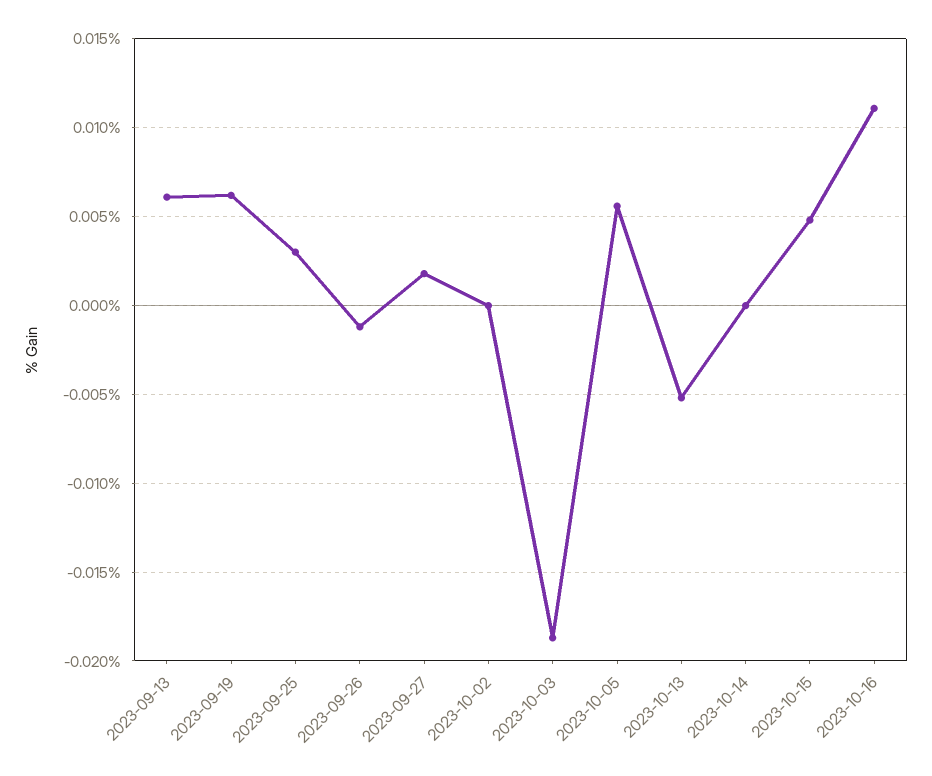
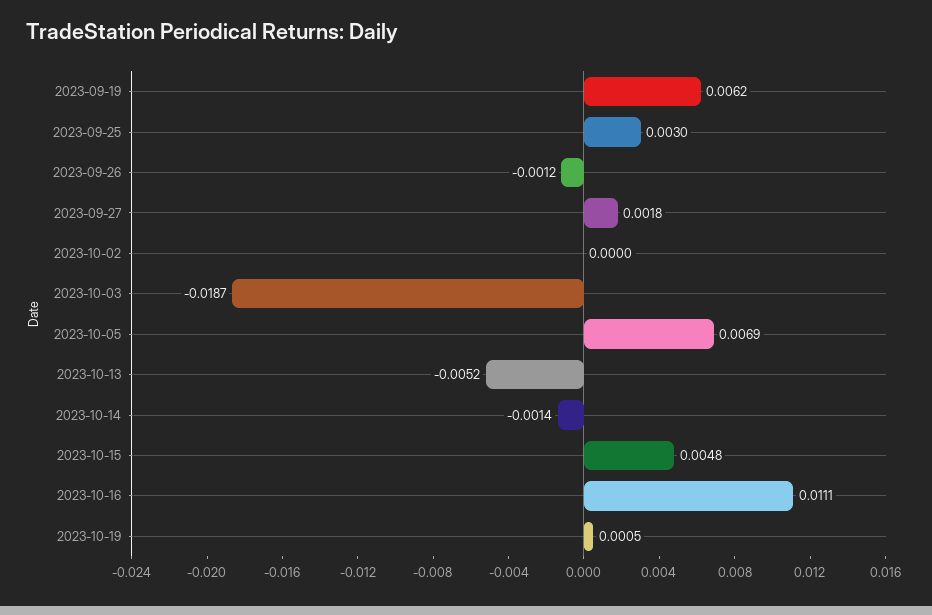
2023-09-13: 0.006 -> none
2023-10-05: 0.0055 -> 0.0069
2023-10-14: 0 -> -0.0014
2023-10-19: none -> 0.0005

